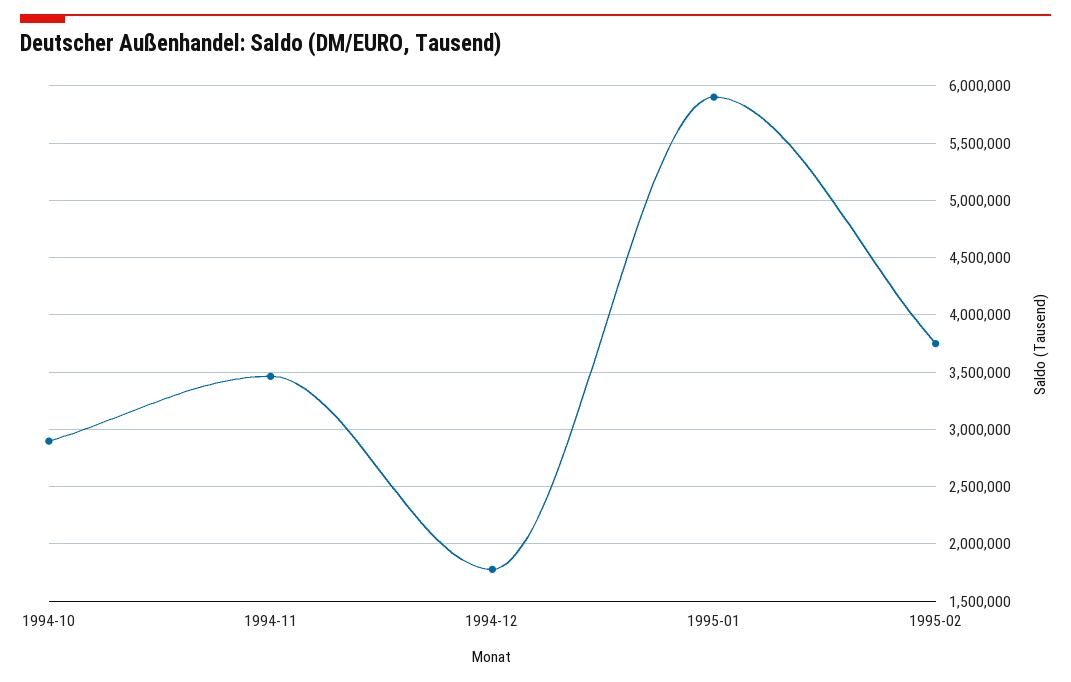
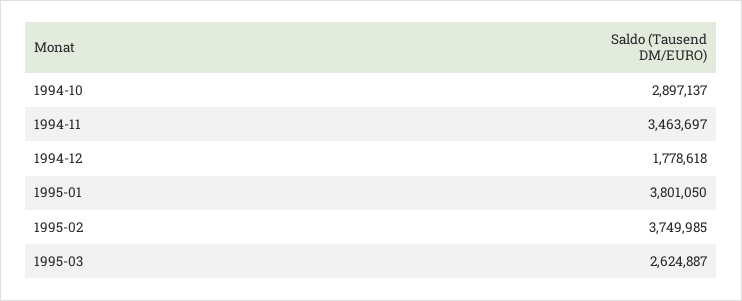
1995-01: 5900000 -> 3801050
1995-03: none -> 2624887

